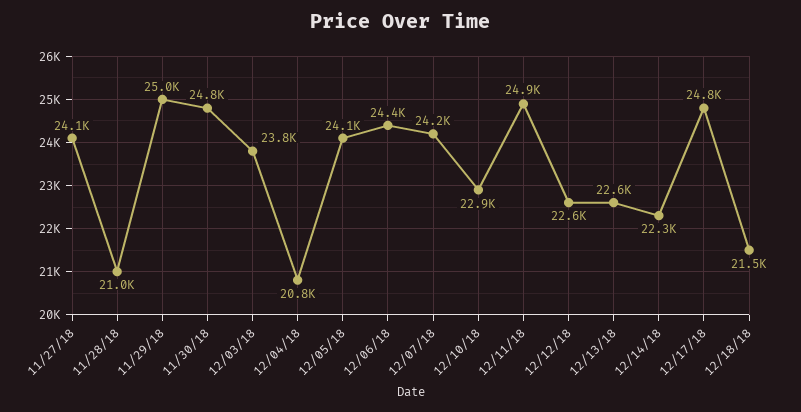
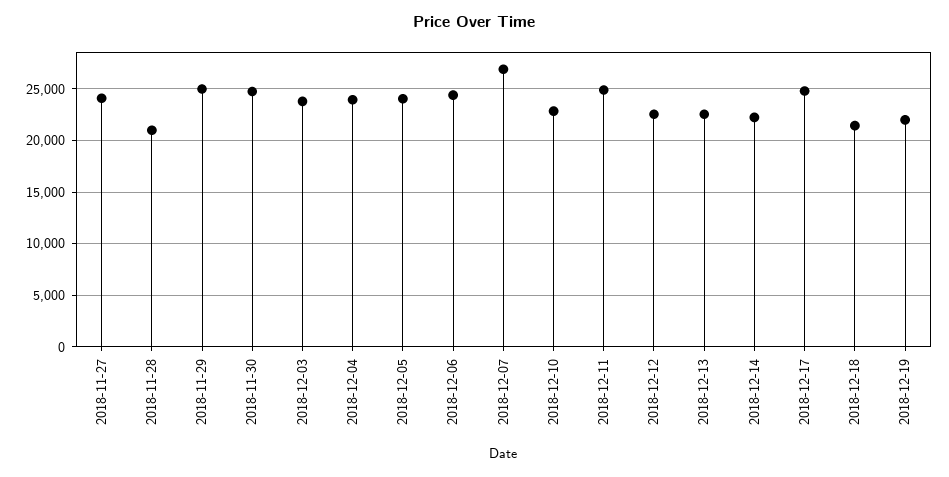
12/04/18: 20800 -> 24000
12/07/18: 24200 -> 27000
2018-12-19: none -> 22000

